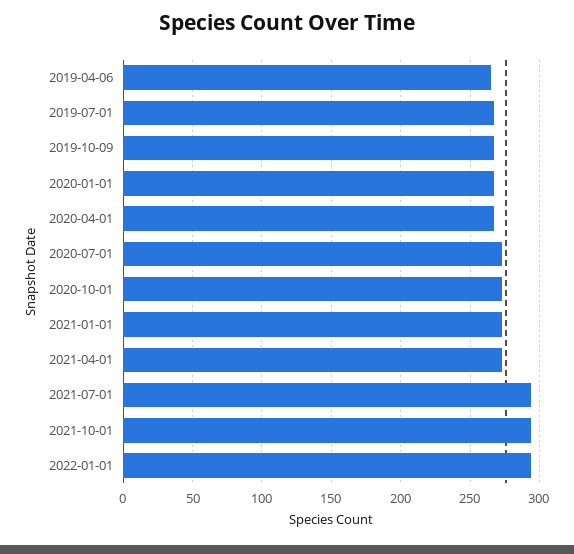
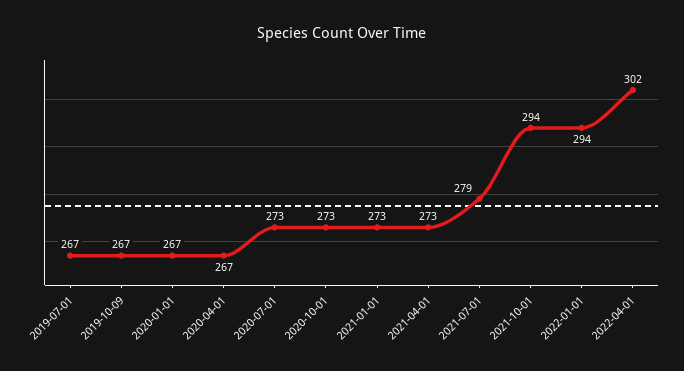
2019-04-06: 265 -> none
2021-07-01: 295 -> 279
2022-04-01: none -> 302

